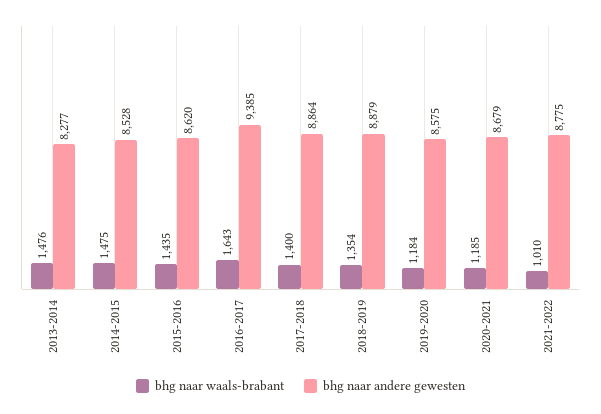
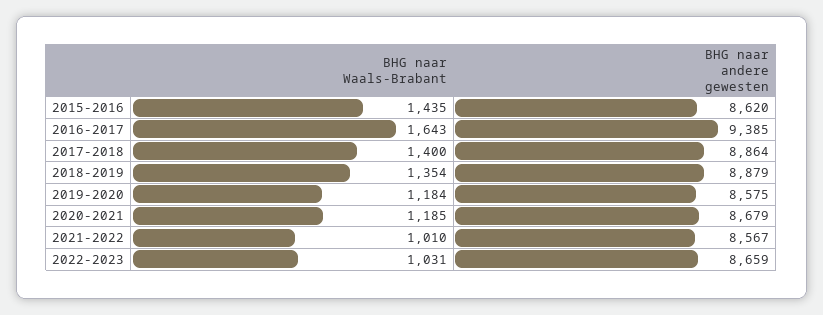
bhg naar waals-brabant, 2013-2014: 1476 -> none
bhg naar andere gewesten, 2013-2014: 8277 -> none
bhg naar waals-brabant, 2014-2015: 1475 -> none
bhg naar andere gewesten, 2014-2015: 8528 -> none
bhg naar andere gewesten, 2021-2022: 8775 -> 8567
bhg naar waals-brabant, 2022-2023: none -> 1031
bhg naar andere gewesten, 2022-2023: none -> 8659

